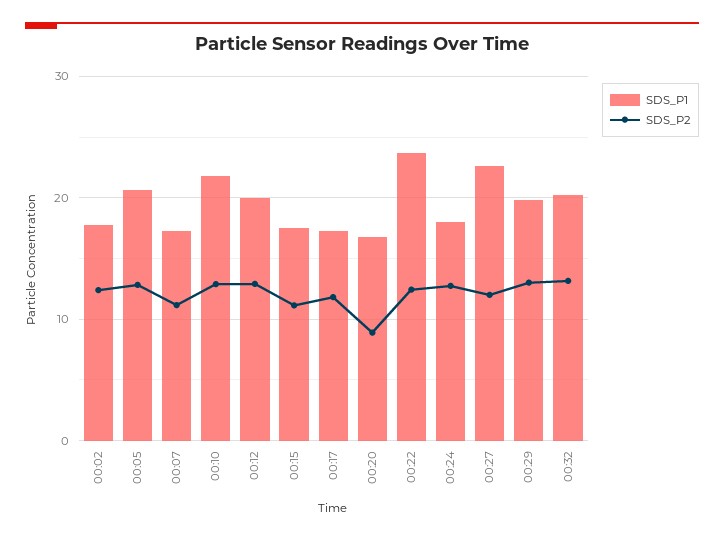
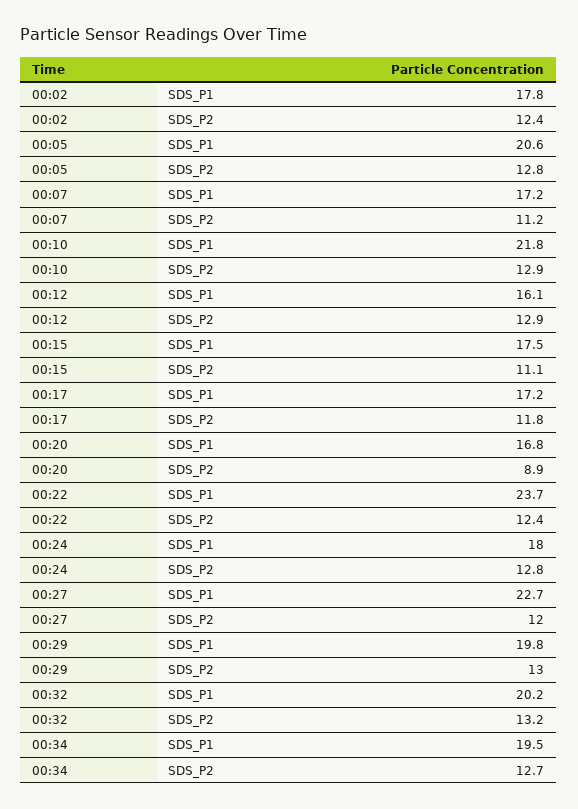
SDS_P1, 00:12: 20 -> 16.1
SDS_P1, 00:34: none -> 19.5
SDS_P2, 00:34: none -> 12.7

